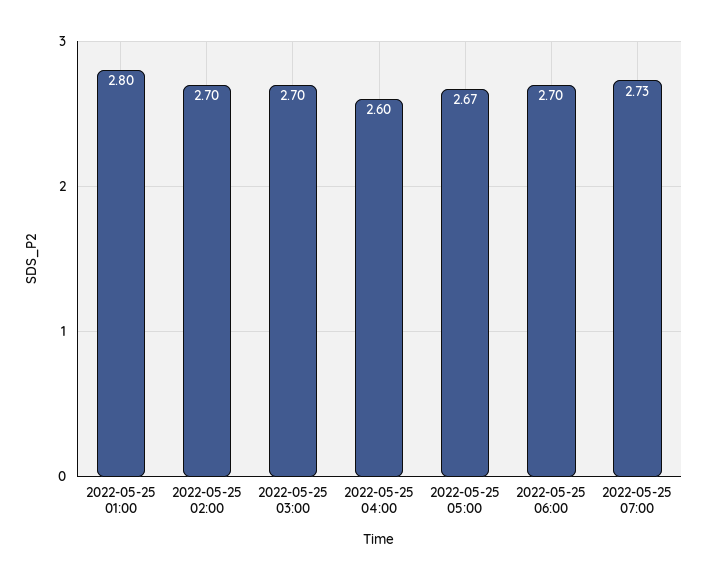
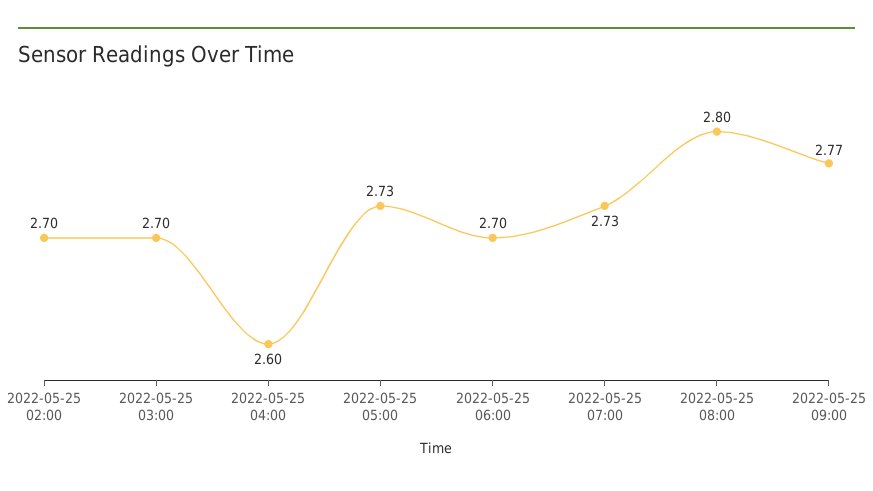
2022-05-25 01:00: 2.8 -> none
2022-05-25 05:00: 2.67 -> 2.73
2022-05-25 08:00: none -> 2.8
2022-05-25 09:00: none -> 2.77

